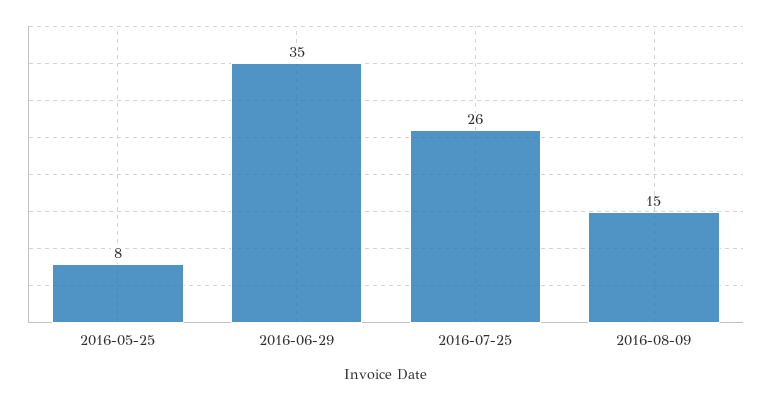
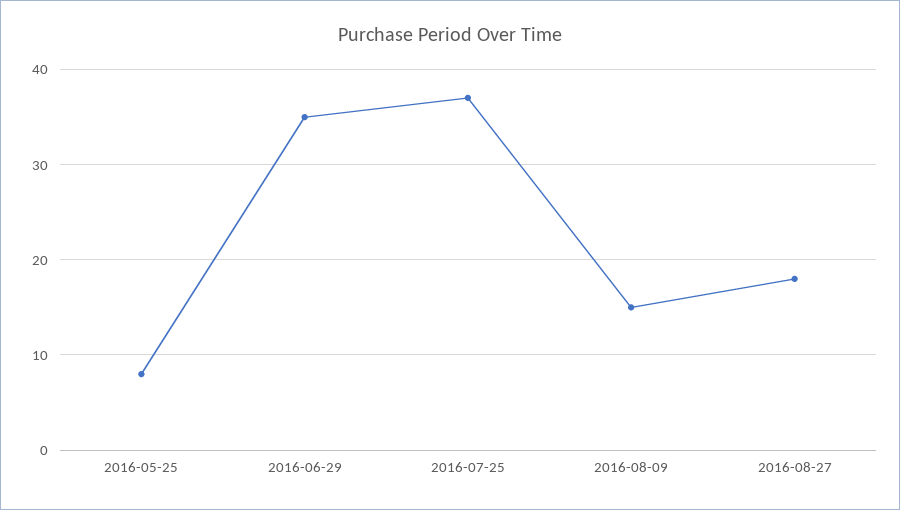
2016-07-25: 26 -> 37
2016-08-27: none -> 18

